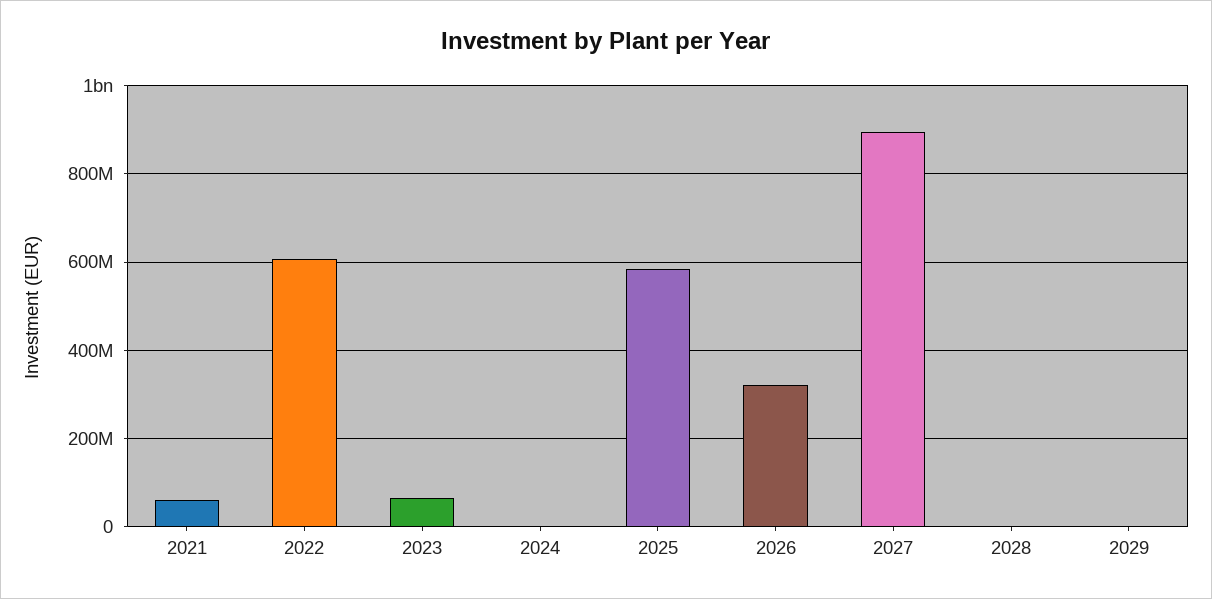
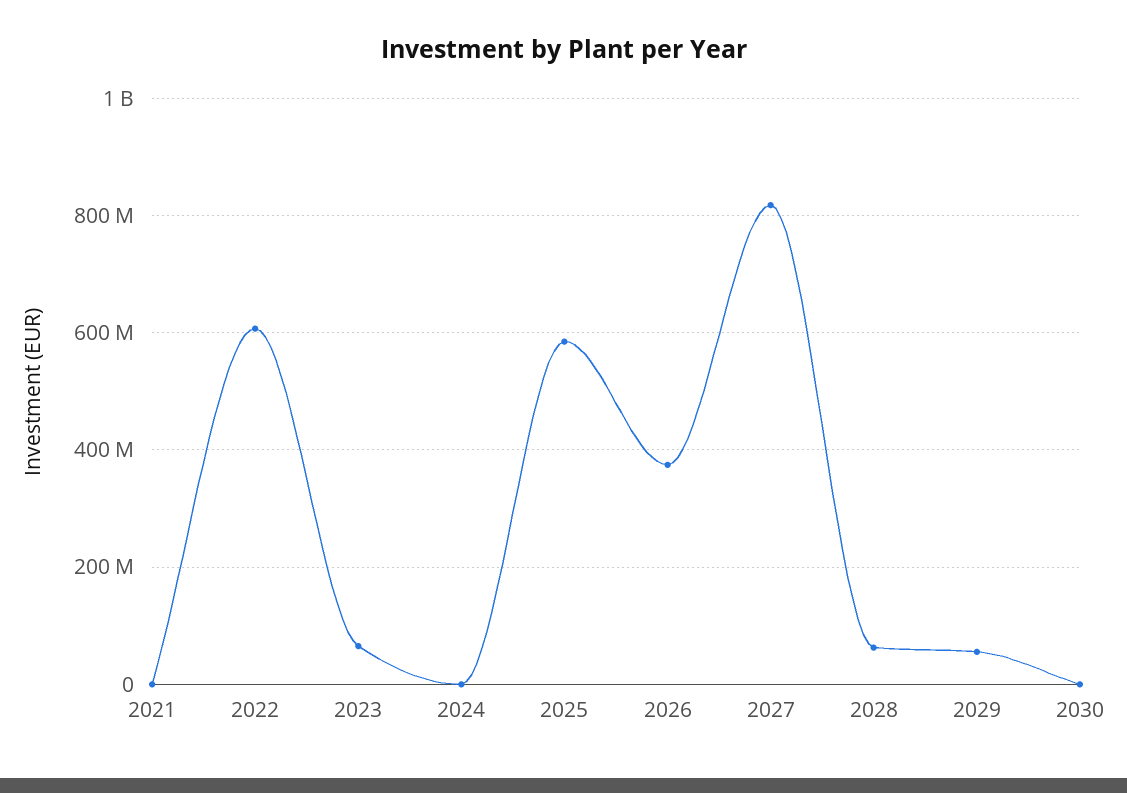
2021: 60000000 -> 0
2026: 320000000 -> 380000000
2027: 900000000 -> 820000000
2028: 0 -> 60000000
2029: 0 -> 60000000
2030: none -> 0

